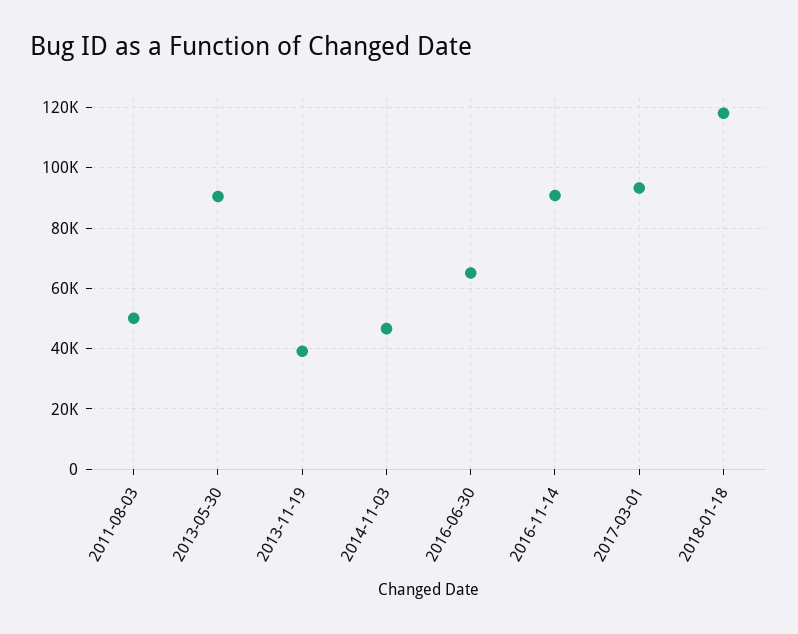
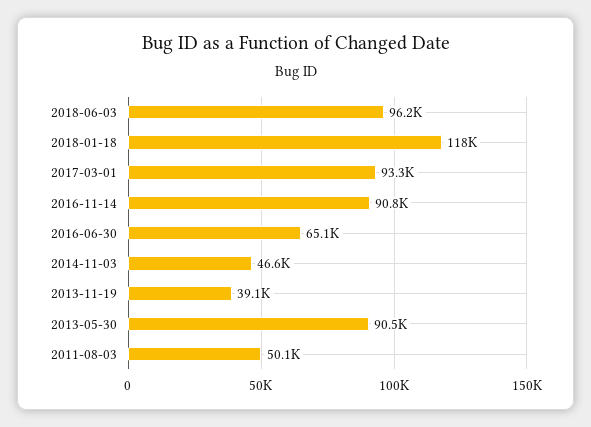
2018-06-03: none -> 96200

